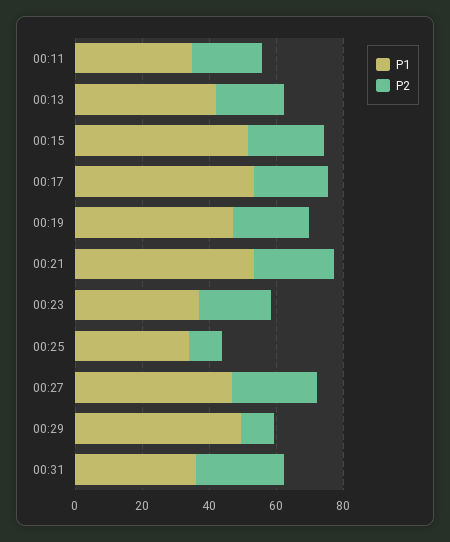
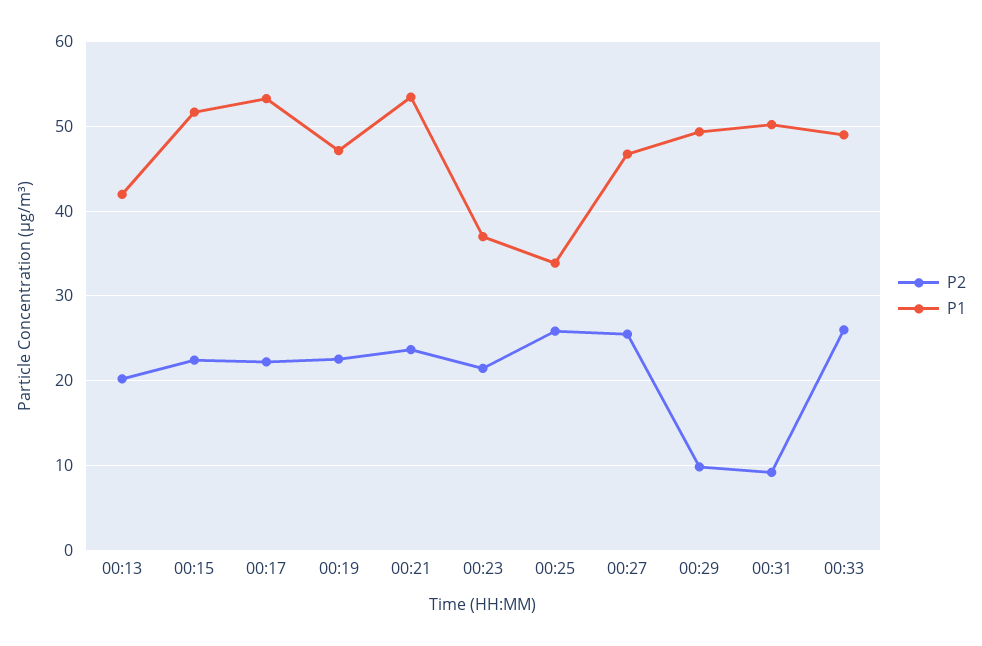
P1, 00:11: 35 -> none
P2, 00:11: 20 -> none
P2, 00:25: 10 -> 26
P1, 00:31: 35 -> 50
P2, 00:31: 25 -> 9
P2, 00:33: none -> 26
P1, 00:33: none -> 49

